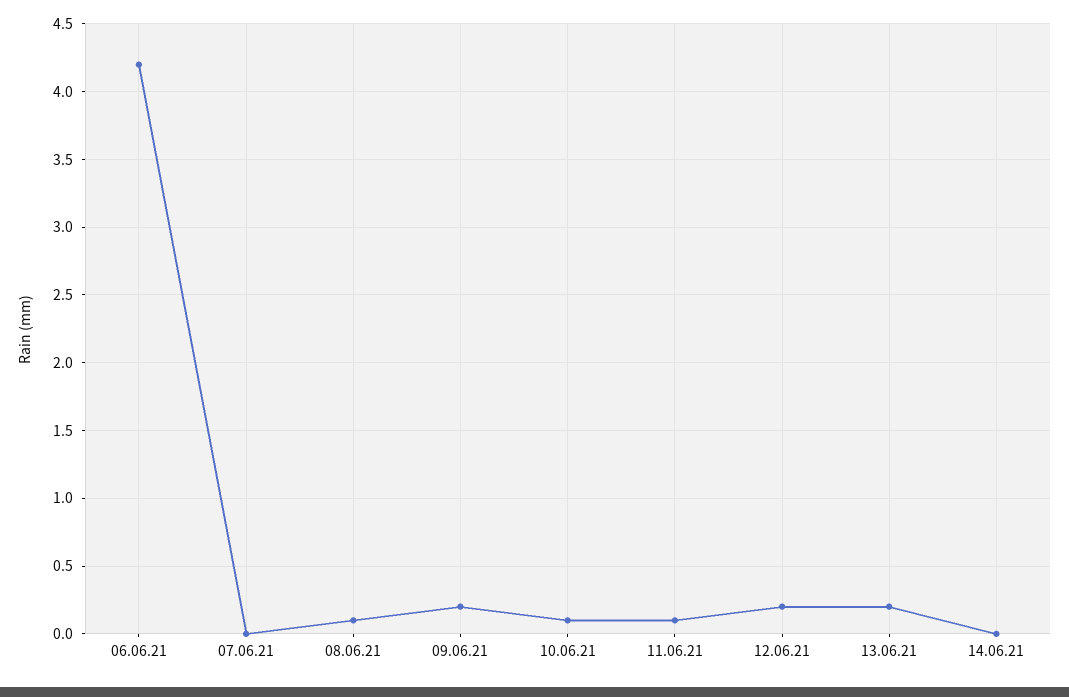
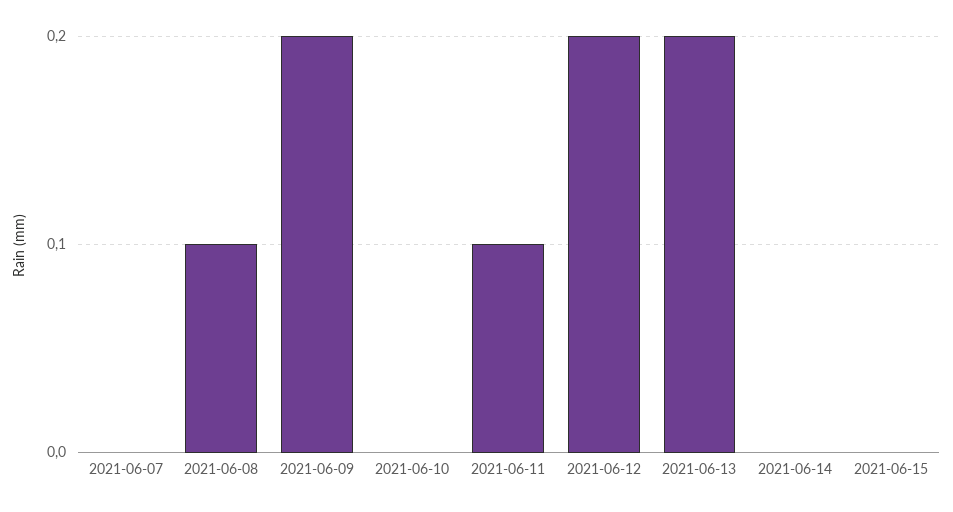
06.06.21: 4.2 -> none
10.06.21: 0.1 -> 0
2021-06-15: none -> 0

